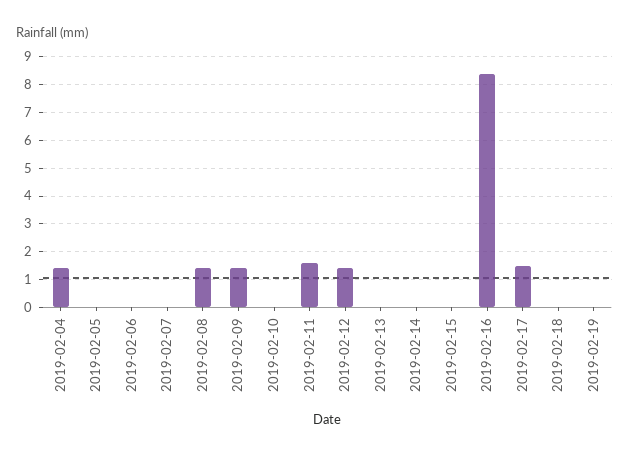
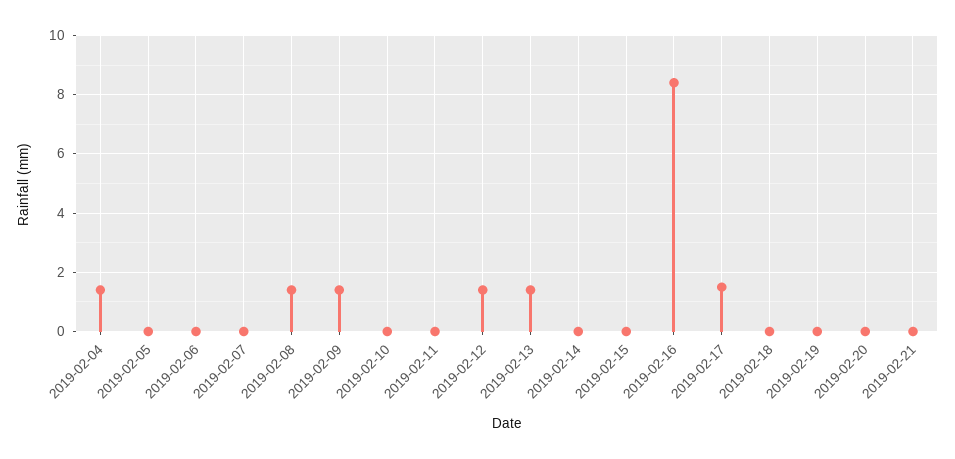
2019-02-11: 1.5 -> 0
2019-02-13: 0 -> 1.5
2019-02-20: none -> 0
2019-02-21: none -> 0

